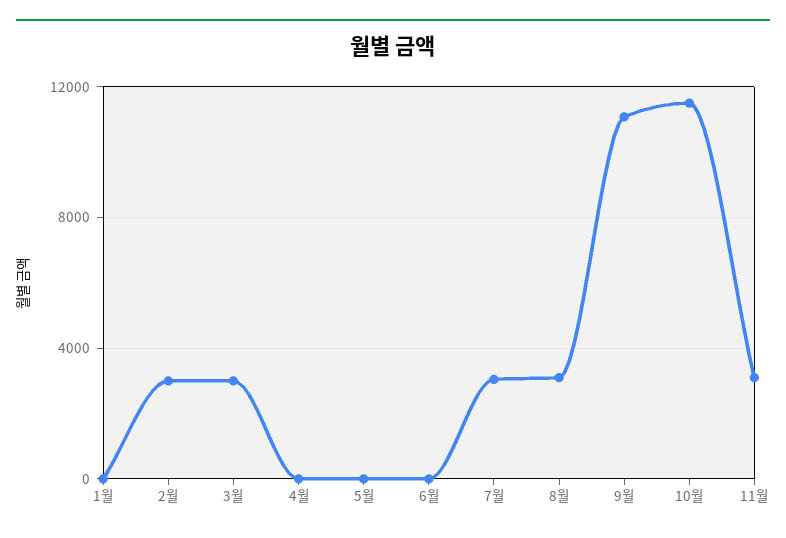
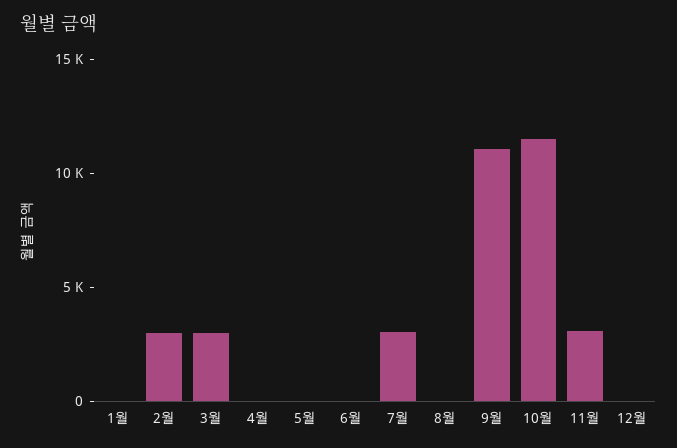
8월: 3000 -> 0
12월: none -> 0

